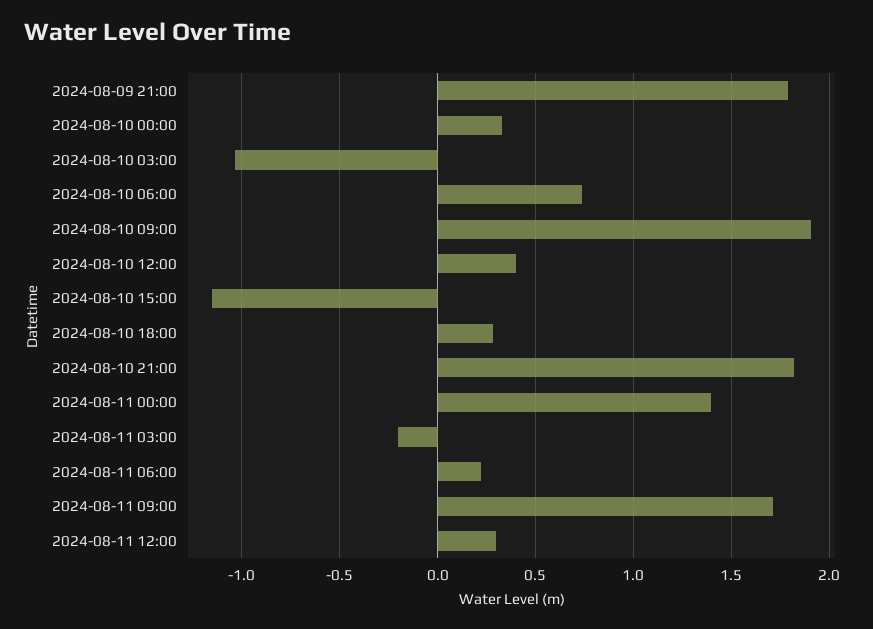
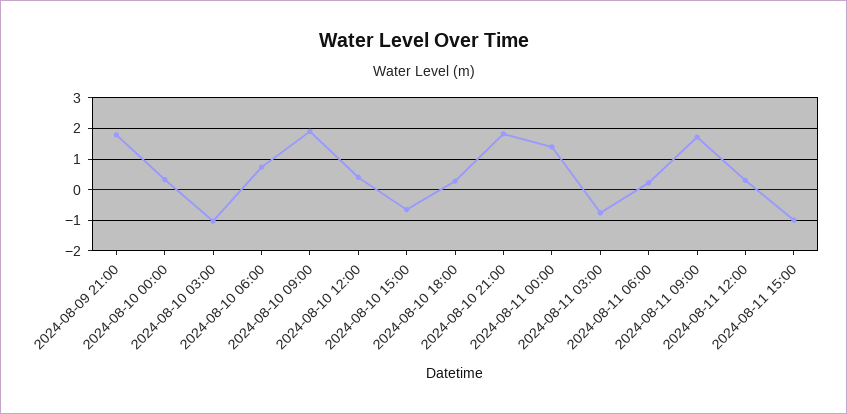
2024-08-10 15:00: -1.15 -> -0.6
2024-08-11 03:00: -0.2 -> -0.8
2024-08-11 15:00: none -> -1

